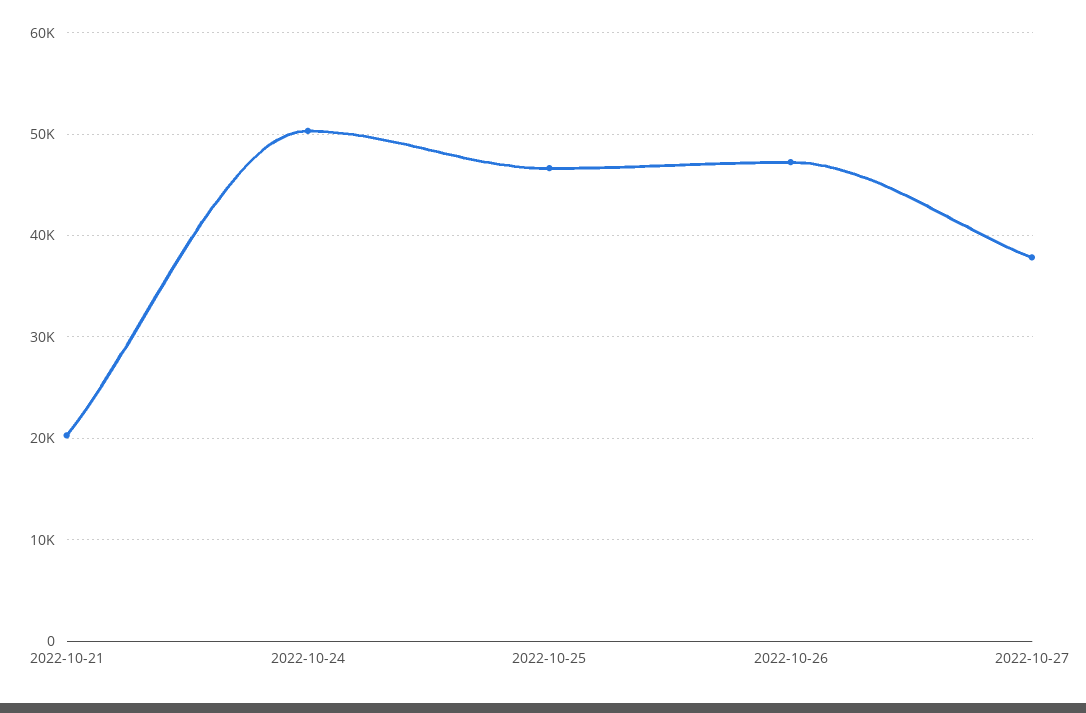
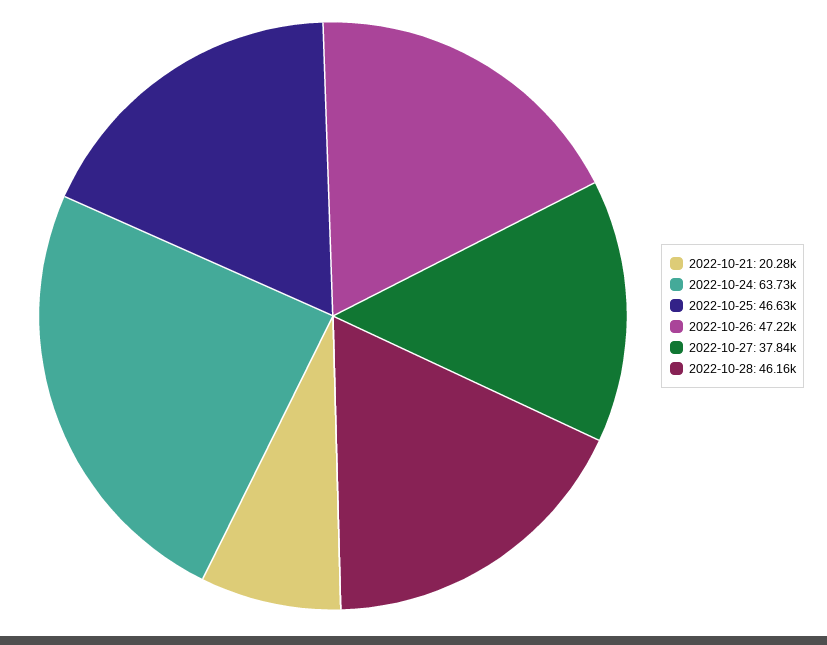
2022-10-24: 50000 -> 63730
2022-10-28: none -> 46160

